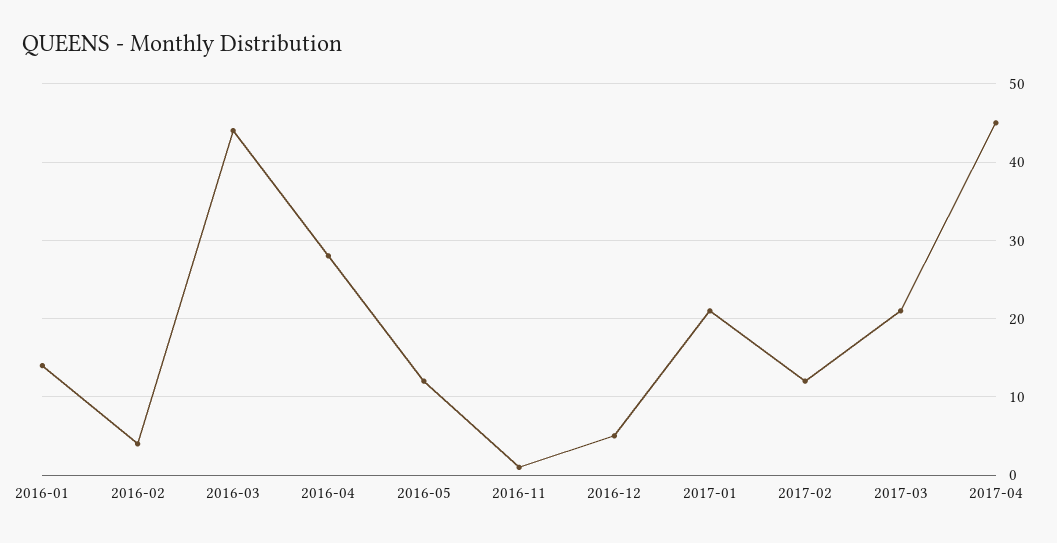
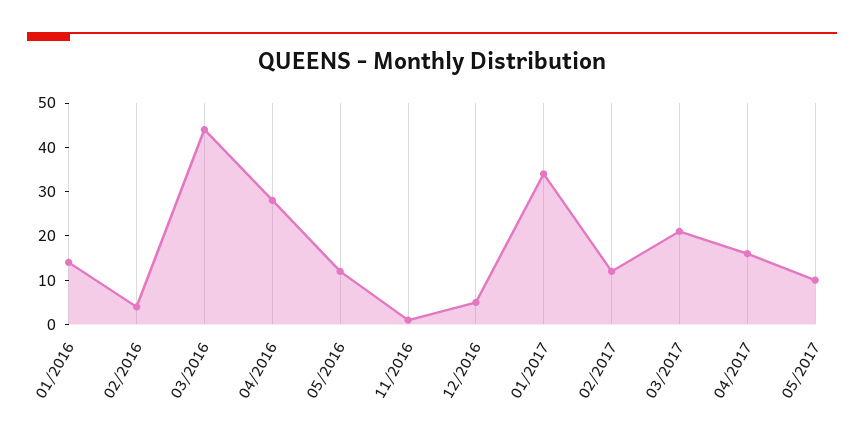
2017-01: 21 -> 35
2017-04: 45 -> 15
05/2017: none -> 10

